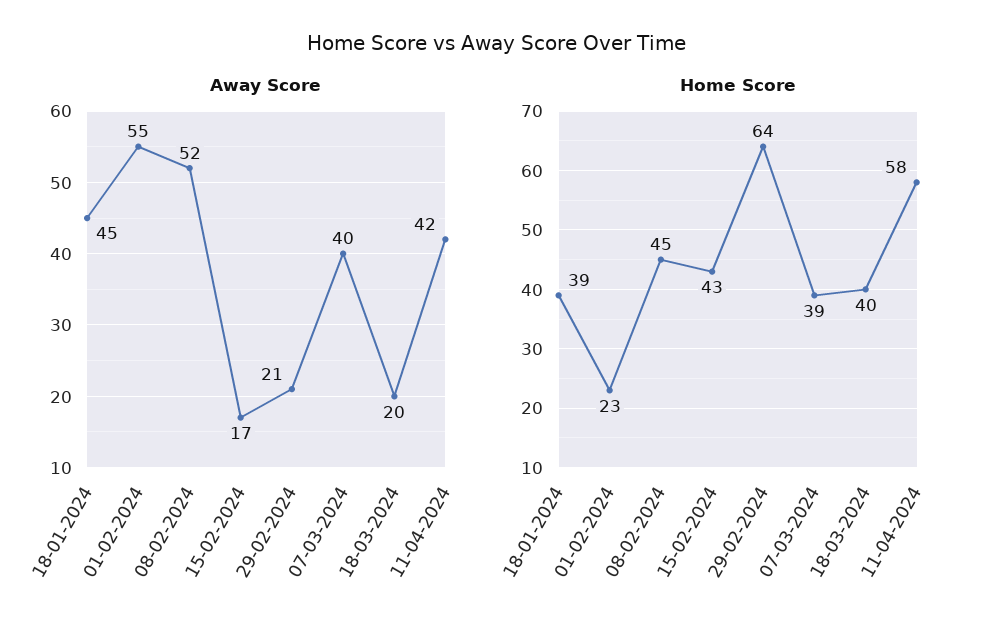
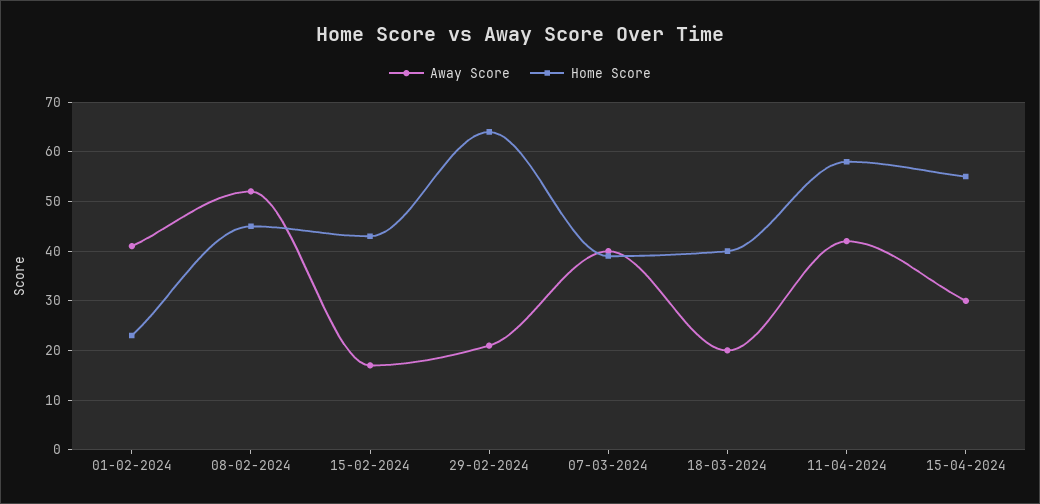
Away Score, 18-01-2024: 45 -> none
Away Score, 01-02-2024: 55 -> 40
Home Score, 18-01-2024: 39 -> none
Away Score, 15-04-2024: none -> 30
Home Score, 15-04-2024: none -> 55

